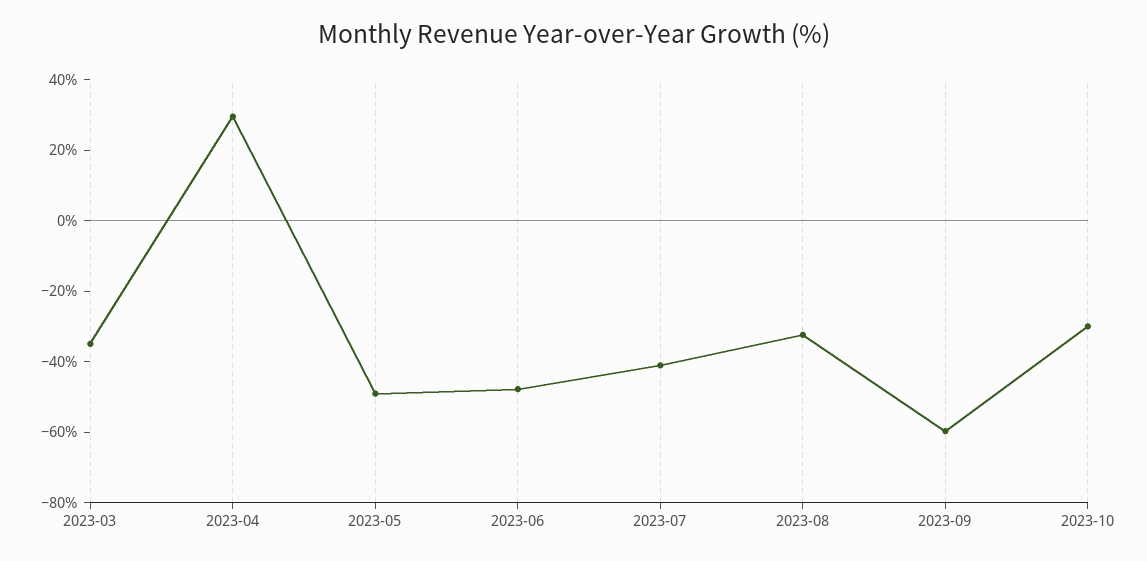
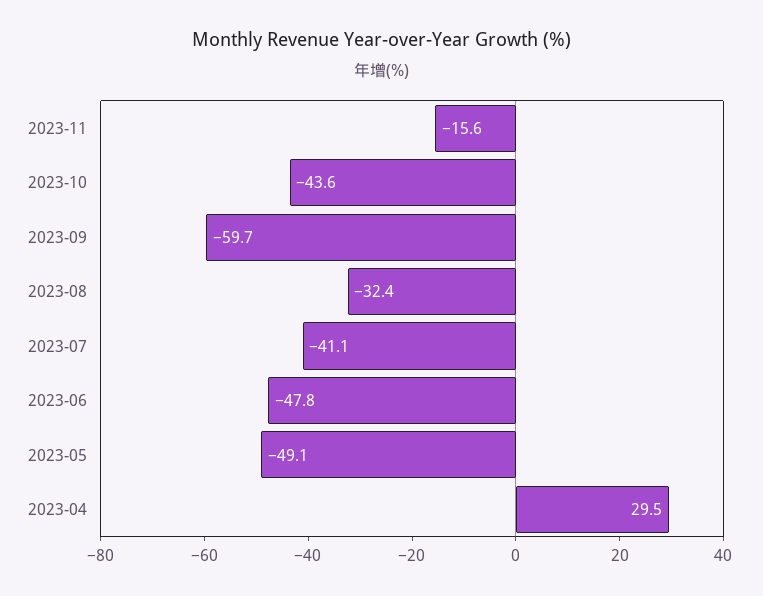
2023-03: -35 -> none
2023-10: -30 -> -43.6
2023-11: none -> -15.6

